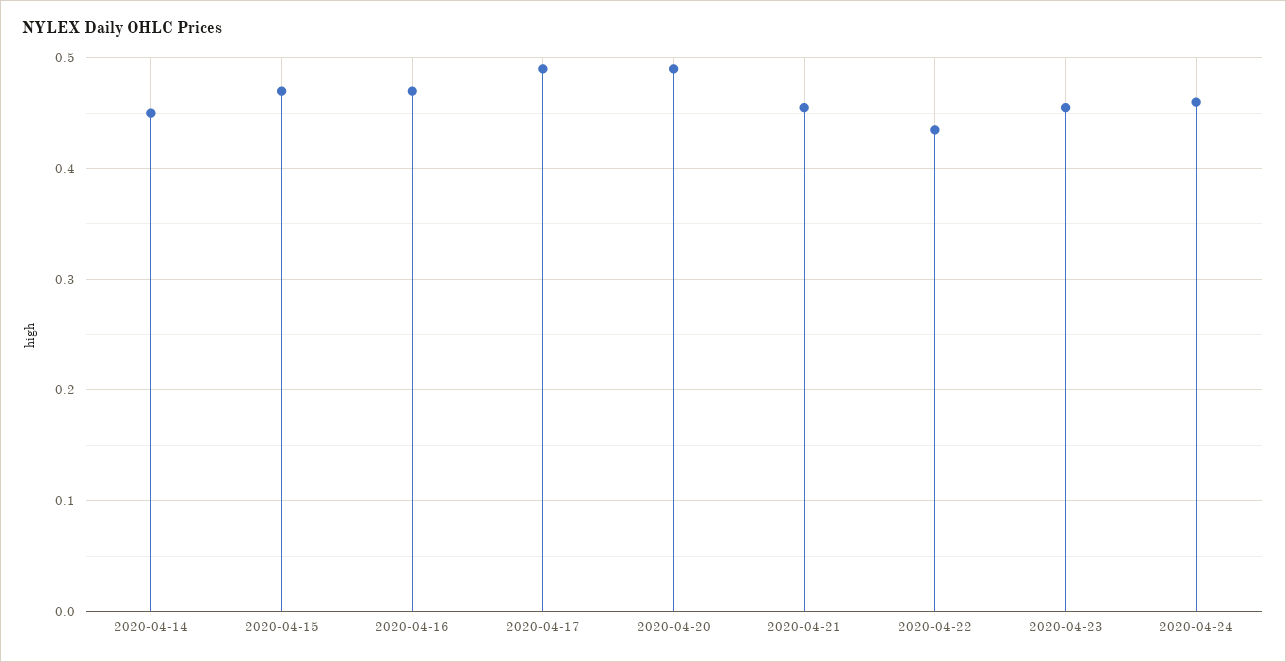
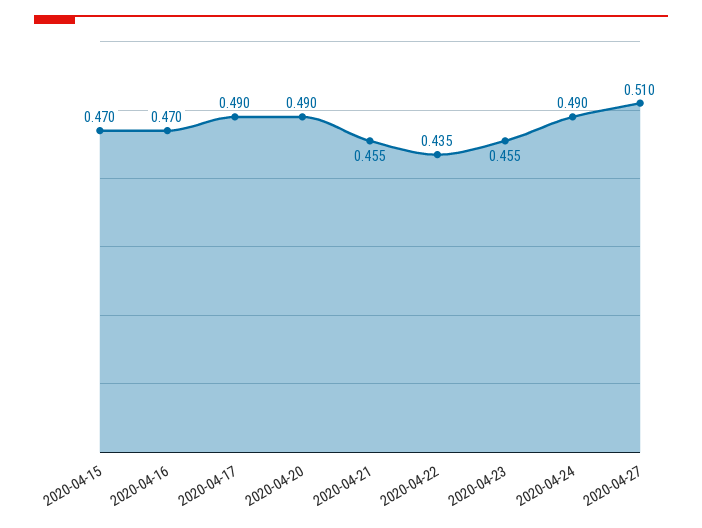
2020-04-14: 0.45 -> none
2020-04-24: 0.46 -> 0.49
2020-04-27: none -> 0.51

